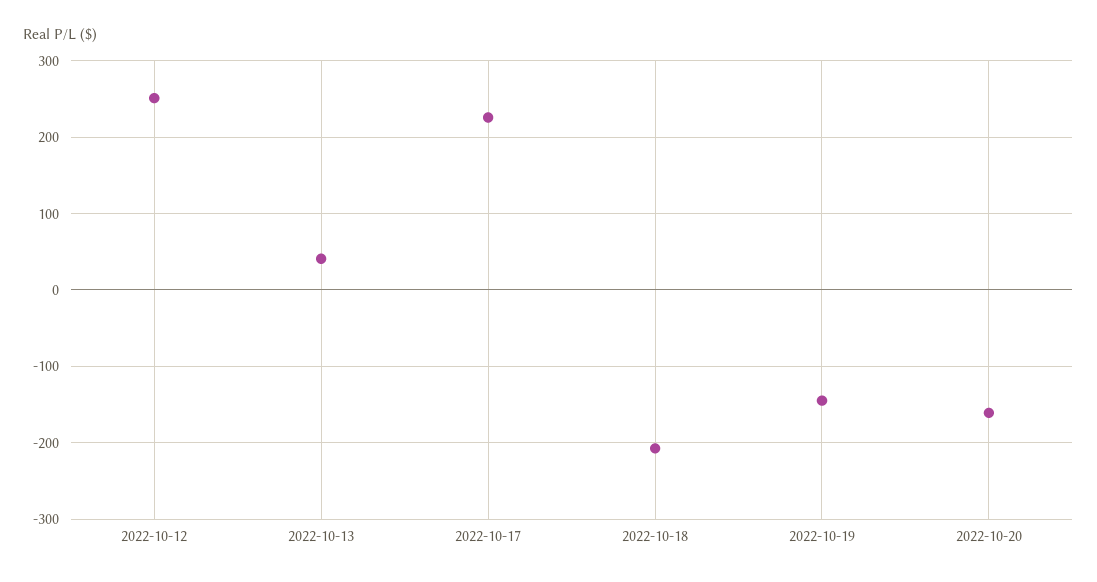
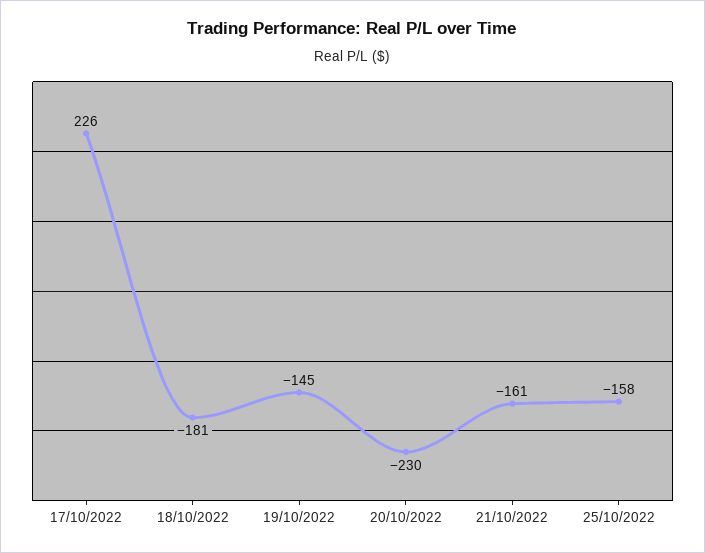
2022-10-12: 250 -> none
2022-10-13: 40 -> none
2022-10-18: -210 -> -181
2022-10-20: -160 -> -230
21/10/2022: none -> -161
25/10/2022: none -> -158

